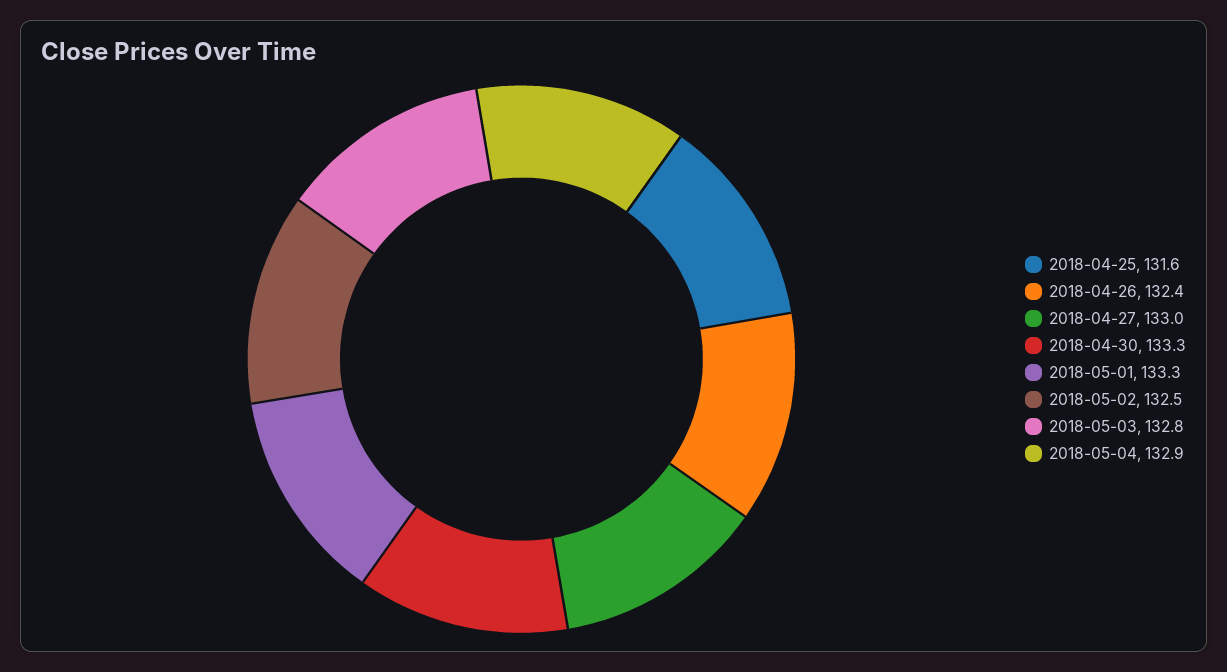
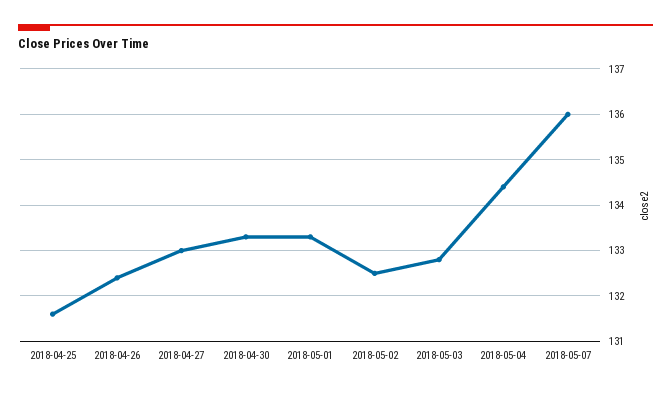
2018-05-04: 132.9 -> 134.5
2018-05-07: none -> 136

